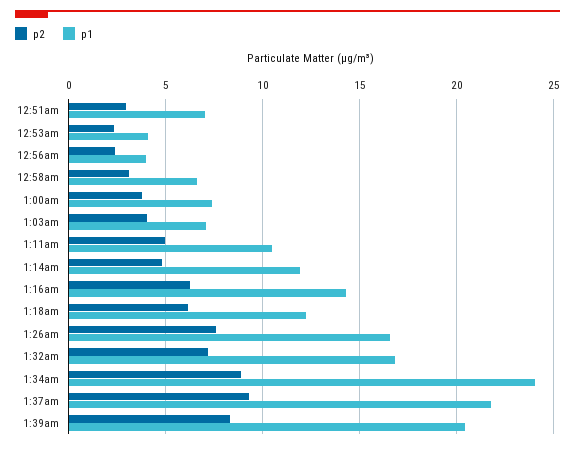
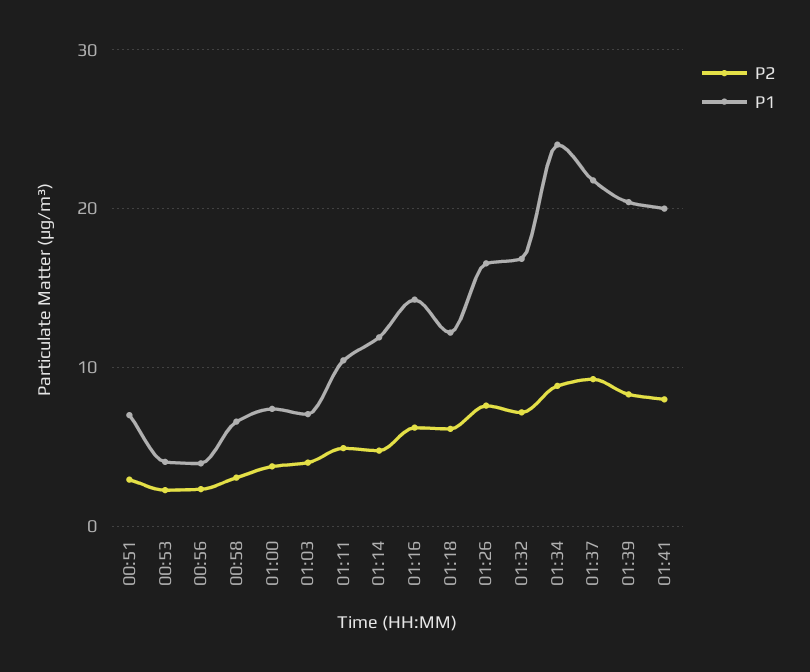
p2, 01:41: none -> 8
p1, 01:41: none -> 20

